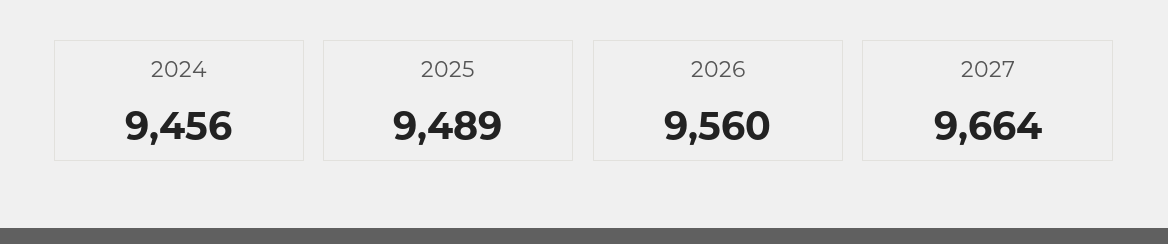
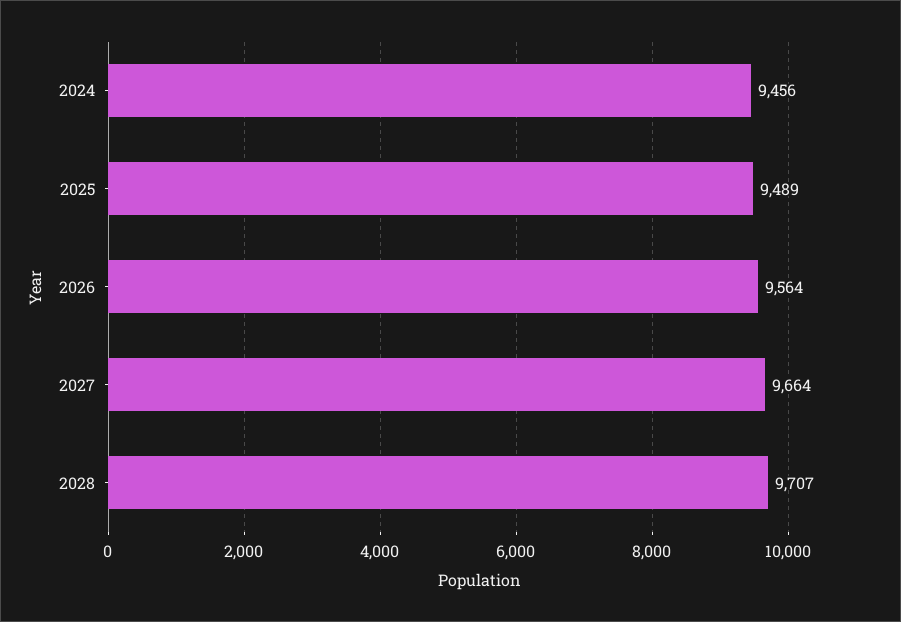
2026: 9560 -> 9564
2028: none -> 9707

